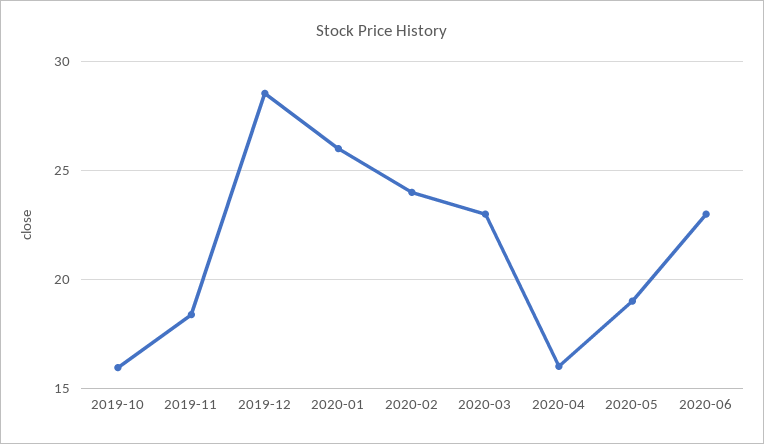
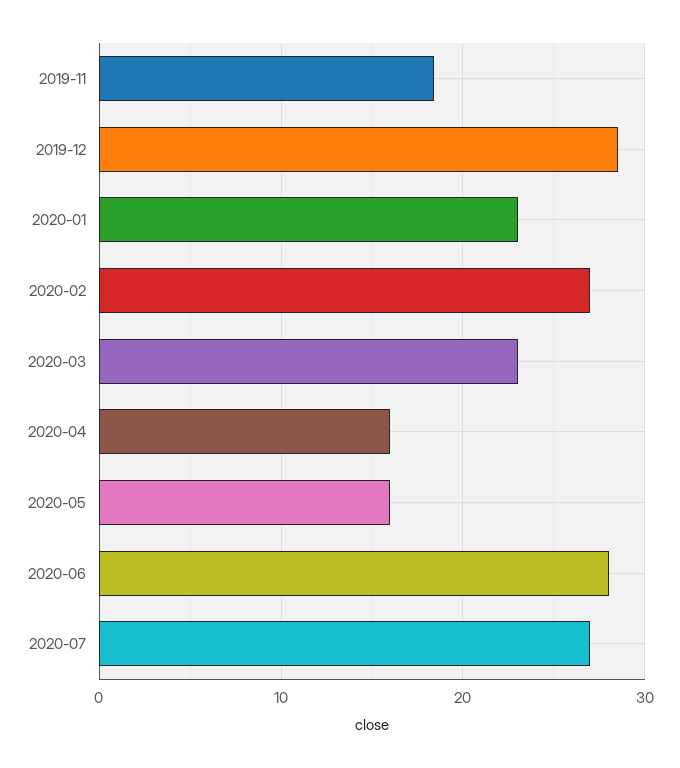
2019-10: 16 -> none
2020-01: 26 -> 23
2020-02: 24 -> 27
2020-05: 19 -> 16
2020-06: 23 -> 28
2020-07: none -> 27

